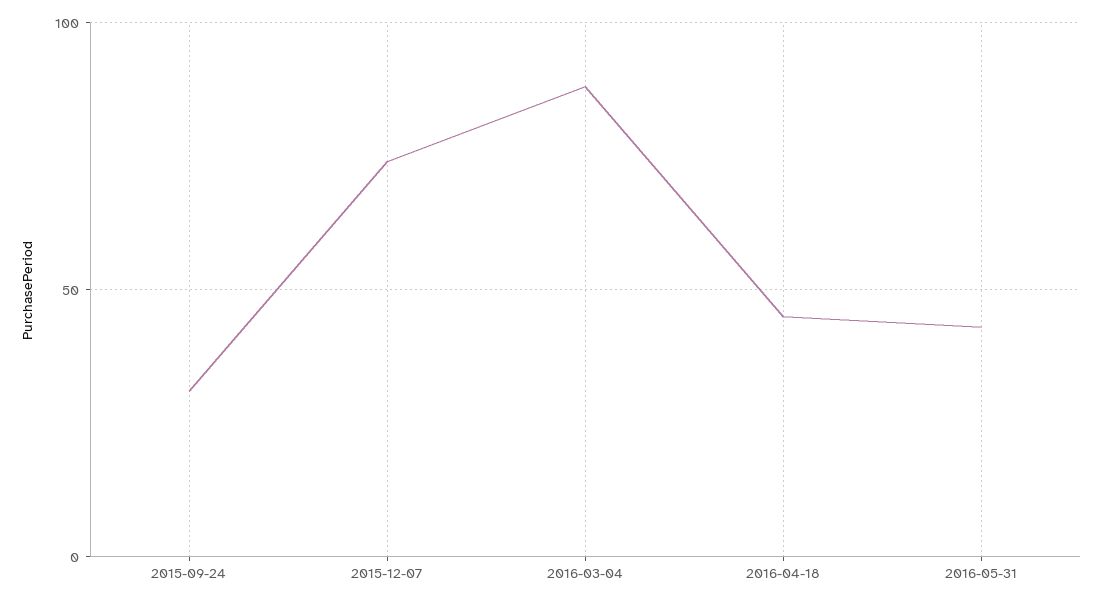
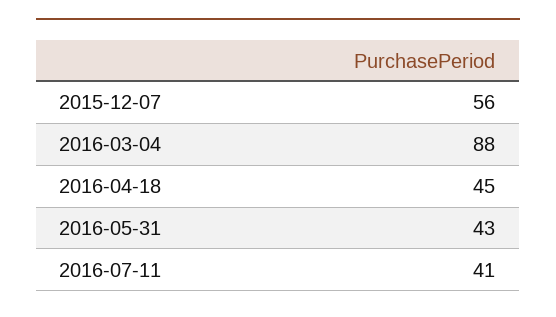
2015-09-24: 30 -> none
2015-12-07: 75 -> 56
2016-07-11: none -> 41

